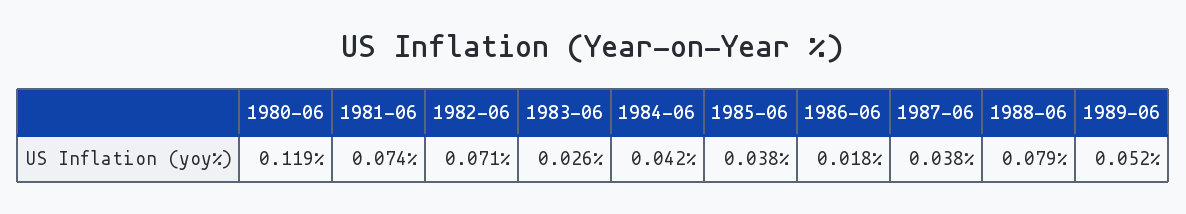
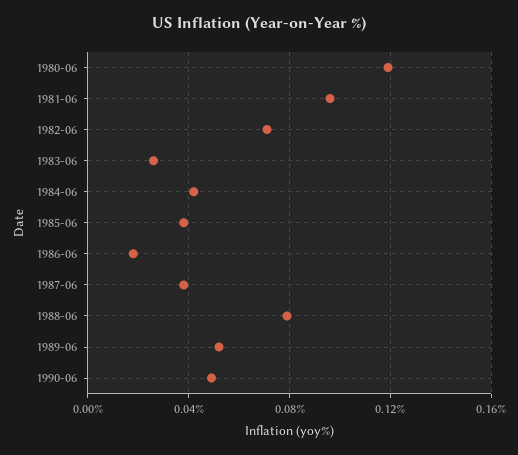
1981-06: 0.074 -> 0.095
1990-06: none -> 0.05

